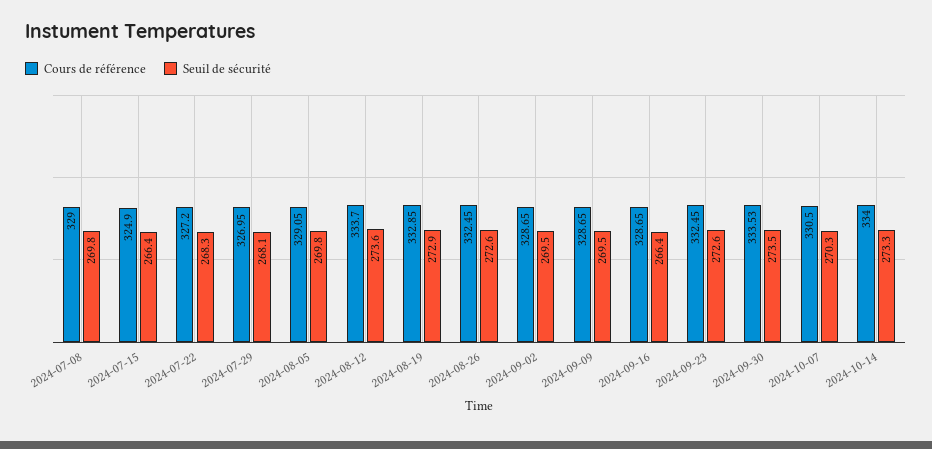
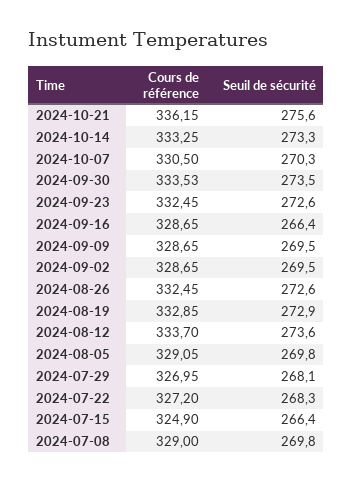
Cours de référence, 2024-10-14: 334 -> 333.25
Cours de référence, 2024-10-21: none -> 336.15
Seuil de sécurité, 2024-10-21: none -> 275.6

